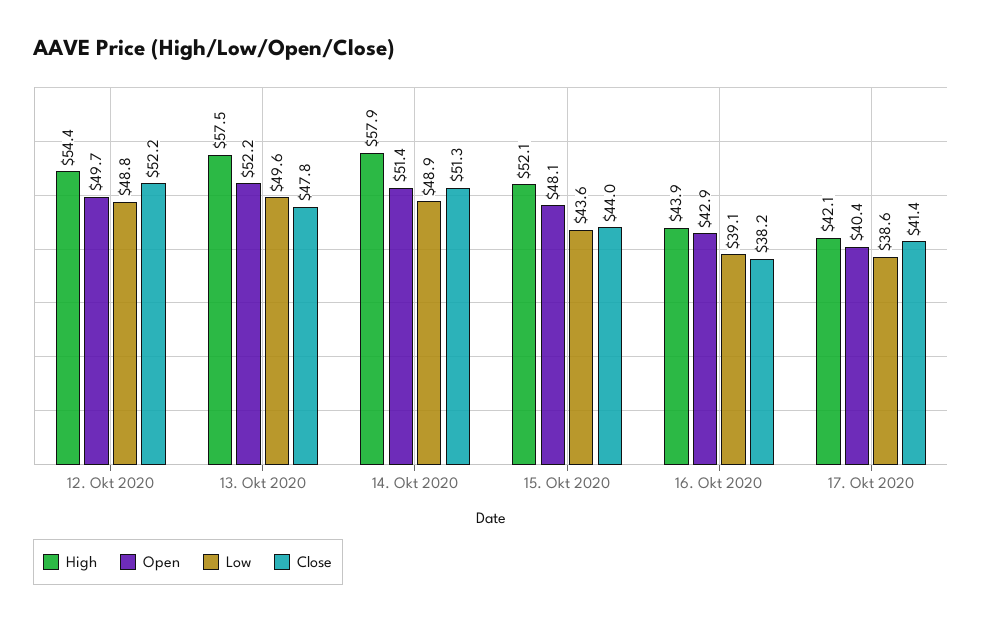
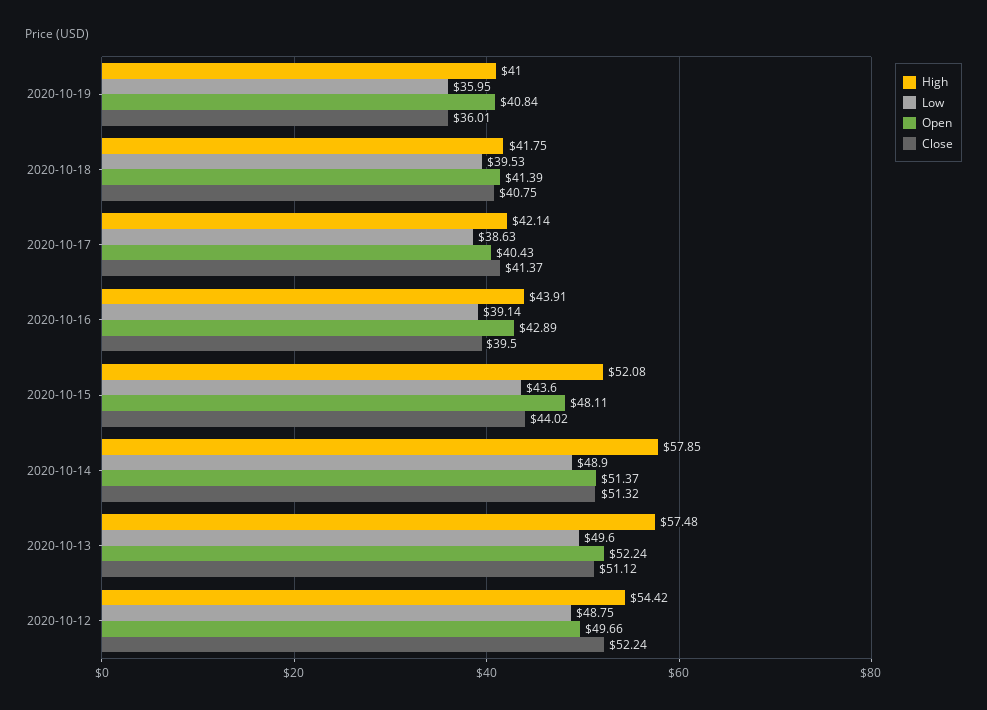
Close, 13. Okt 2020: 47.8 -> 51.12
Close, 16. Okt 2020: 38.2 -> 39.5
High, 2020-10-19: none -> 41
Low, 2020-10-19: none -> 35.95
Open, 2020-10-19: none -> 40.84
Close, 2020-10-19: none -> 36.01
High, 2020-10-18: none -> 41.75
Low, 2020-10-18: none -> 39.53
Open, 2020-10-18: none -> 41.39
Close, 2020-10-18: none -> 40.75

